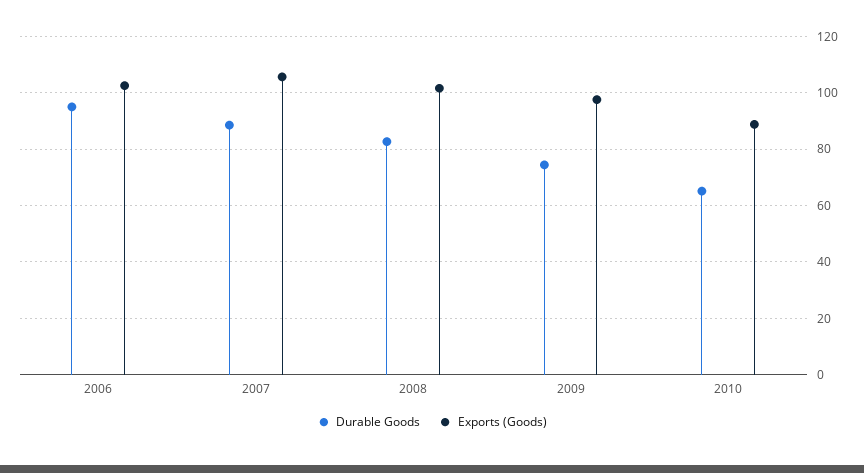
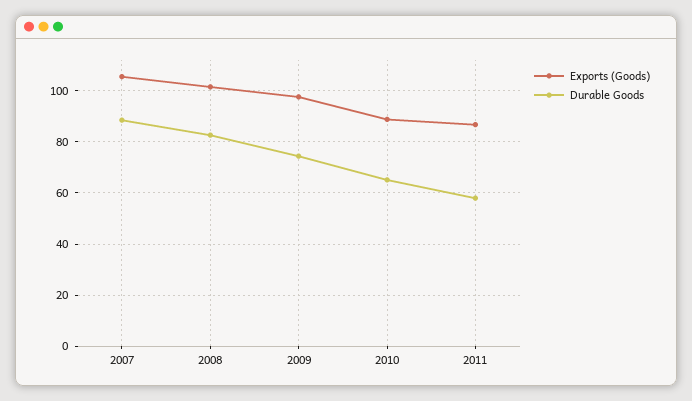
Durable Goods, 2006: 95 -> none
Exports (Goods), 2006: 102.5 -> none
Exports (Goods), 2011: none -> 87.5
Durable Goods, 2011: none -> 57.5

